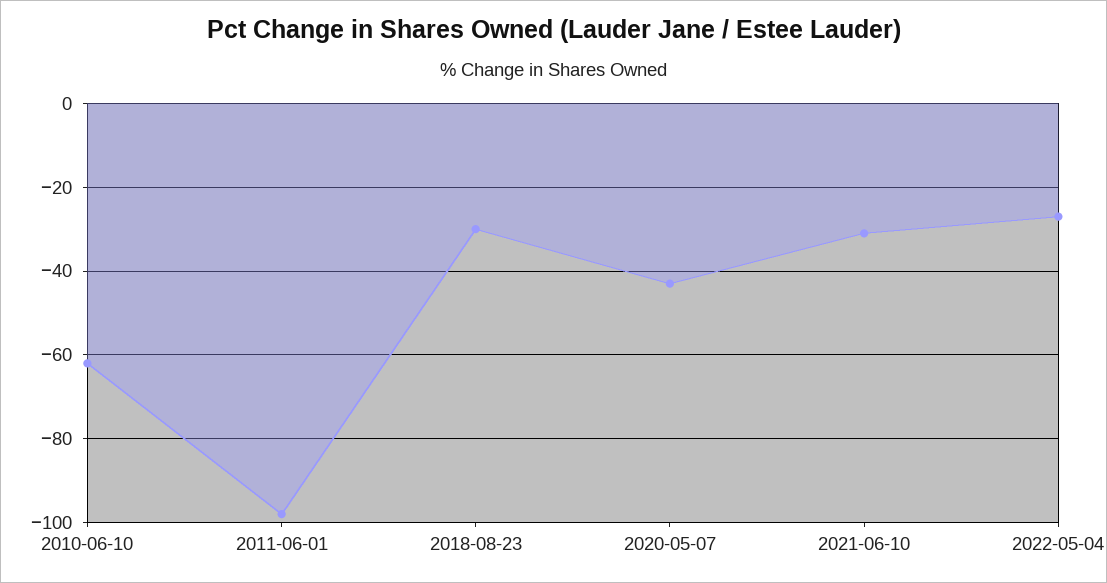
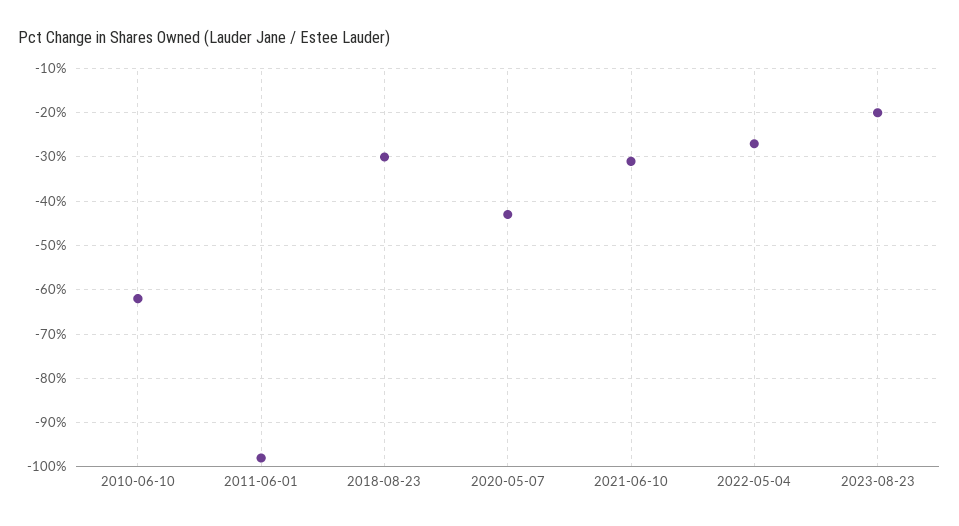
2023-08-23: none -> -20

